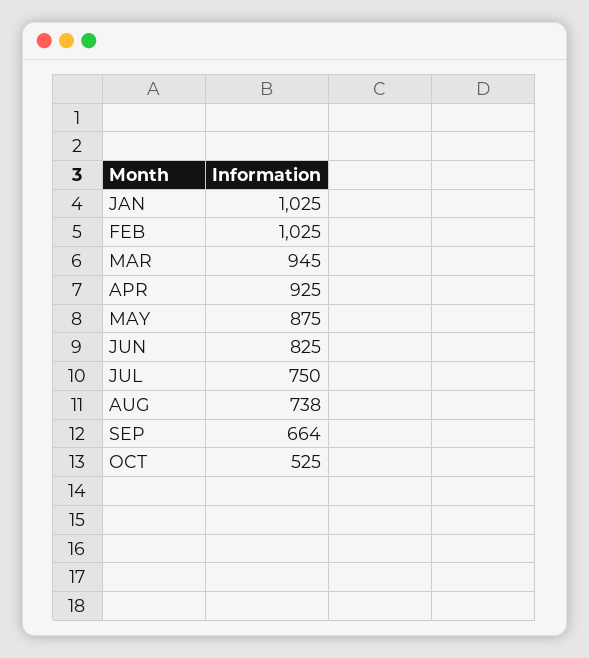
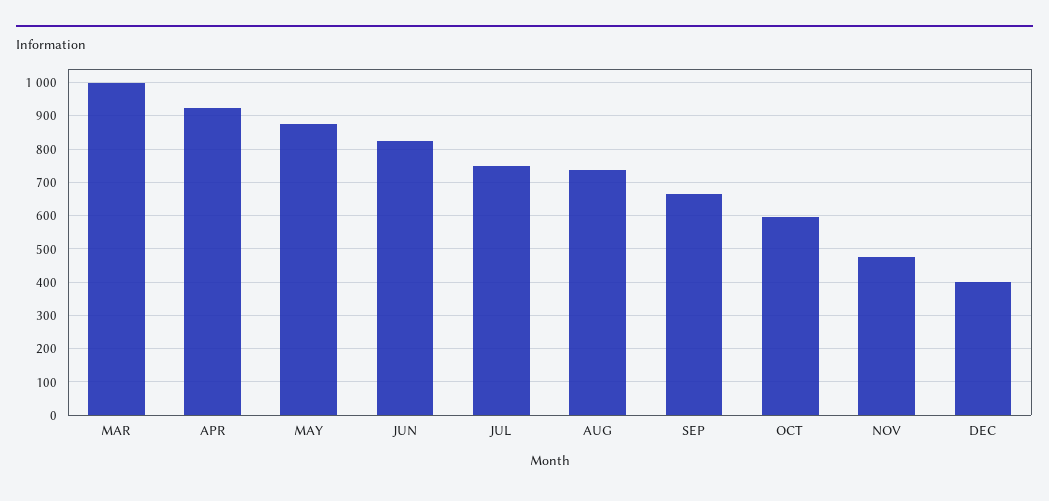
JAN: 1025 -> none
FEB: 1025 -> none
MAR: 945 -> 1000
OCT: 525 -> 600
NOV: none -> 480
DEC: none -> 400

